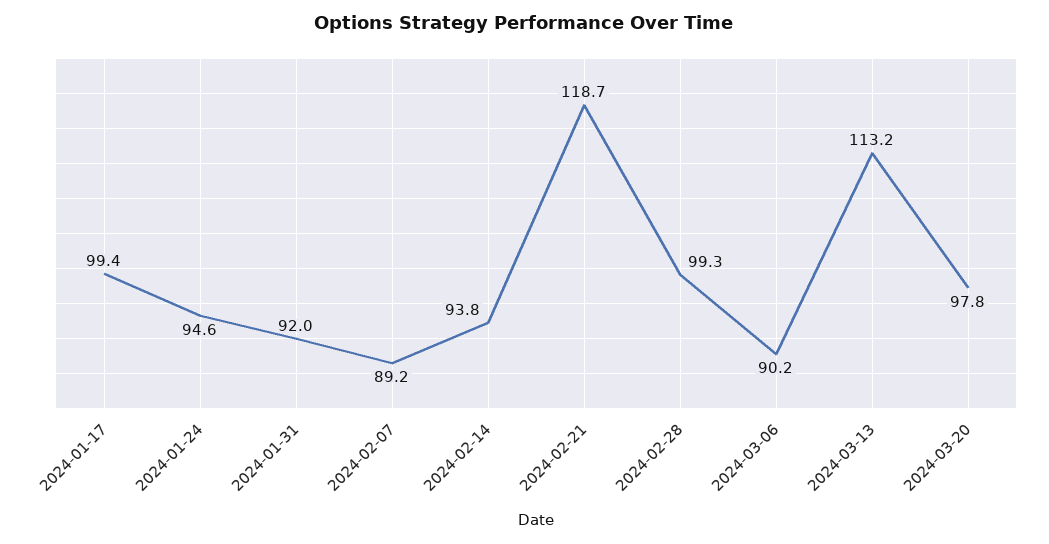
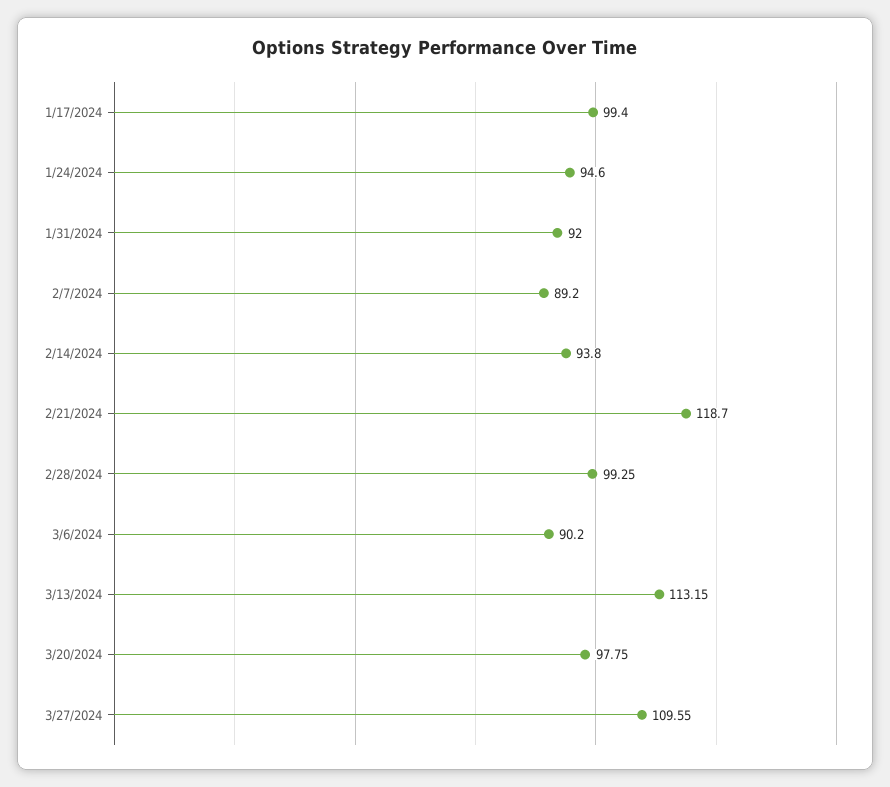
3/27/2024: none -> 109.55

